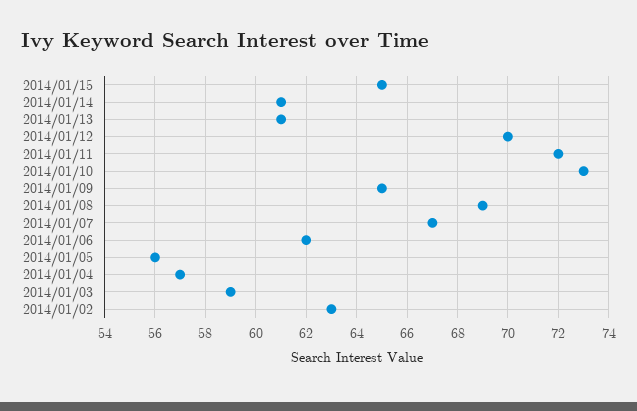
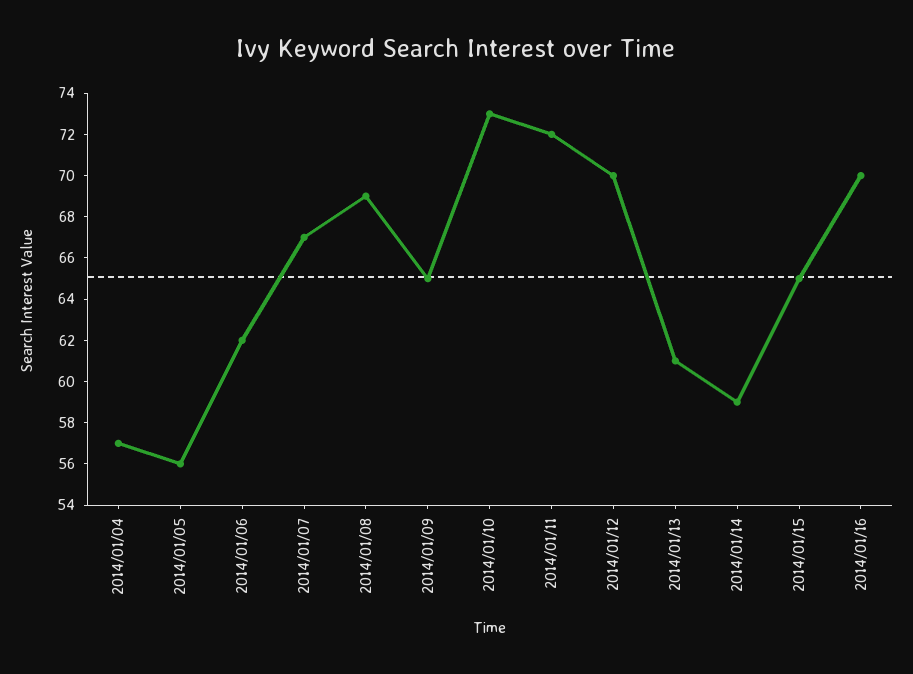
2014/01/14: 61 -> 59
2014/01/03: 59 -> none
2014/01/02: 63 -> none
2014/01/16: none -> 70

